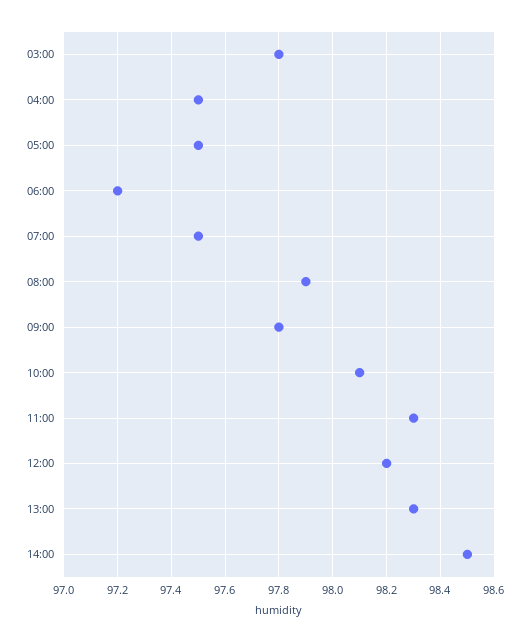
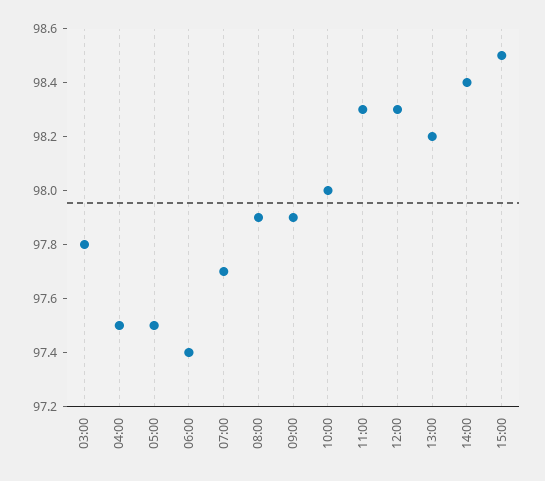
06:00: 97.2 -> 97.4
07:00: 97.5 -> 97.7
09:00: 97.8 -> 97.9
10:00: 98.1 -> 98
12:00: 98.2 -> 98.3
13:00: 98.3 -> 98.2
14:00: 98.5 -> 98.4
15:00: none -> 98.5

